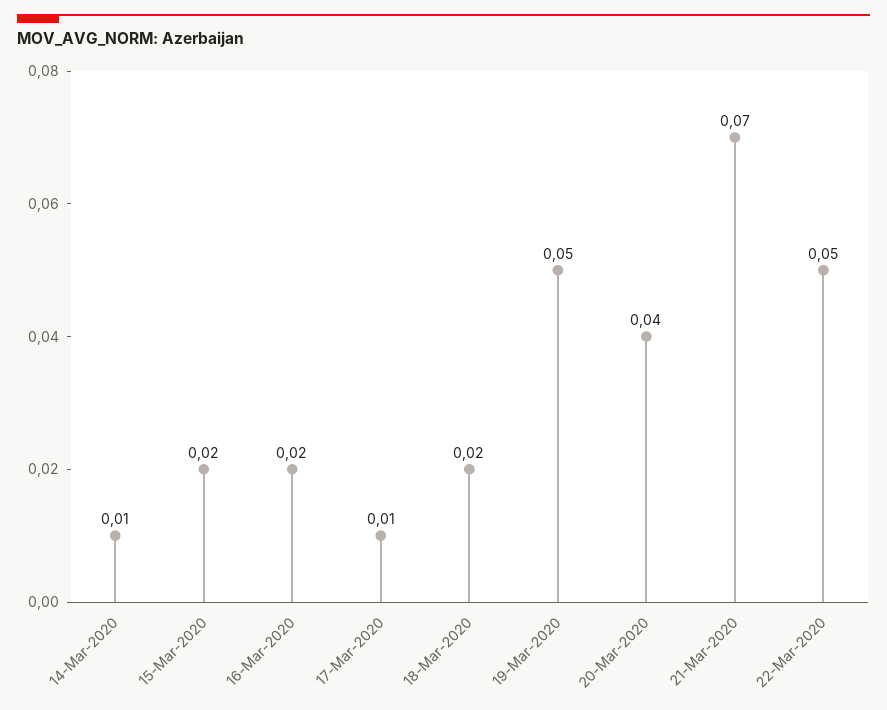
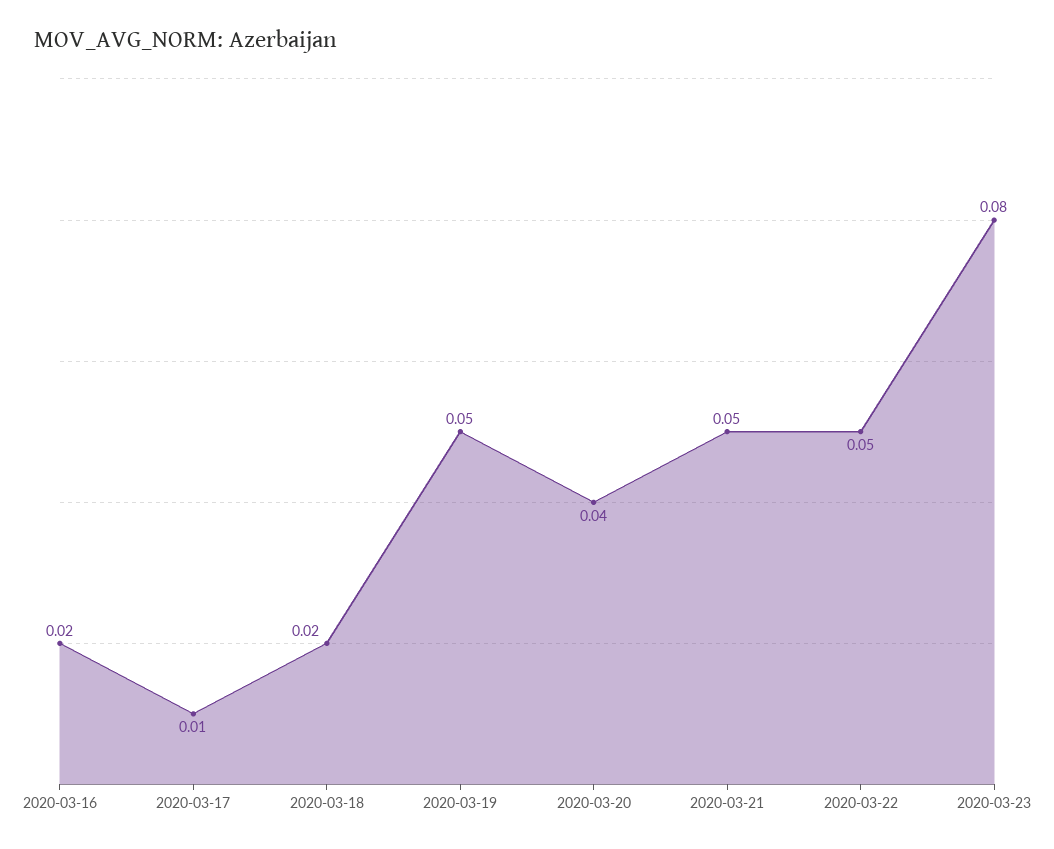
14-Mar-2020: 0.01 -> none
15-Mar-2020: 0.02 -> none
21-Mar-2020: 0.07 -> 0.05
2020-03-23: none -> 0.08

